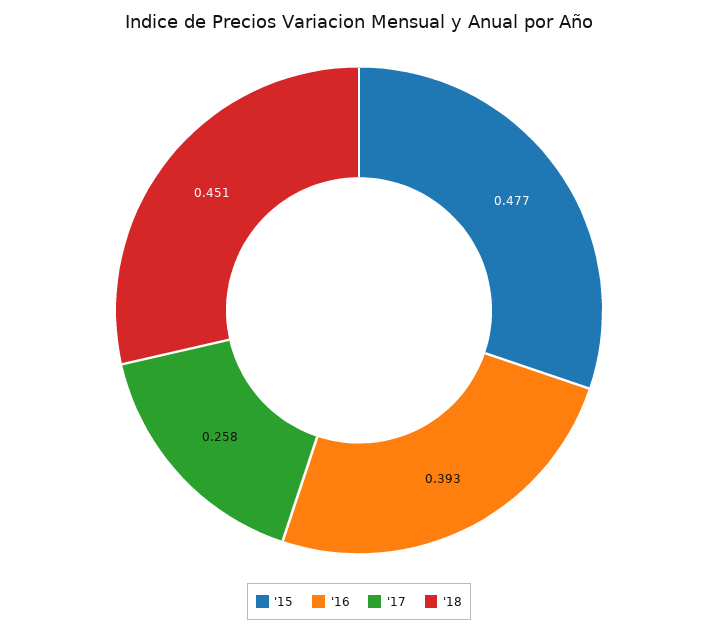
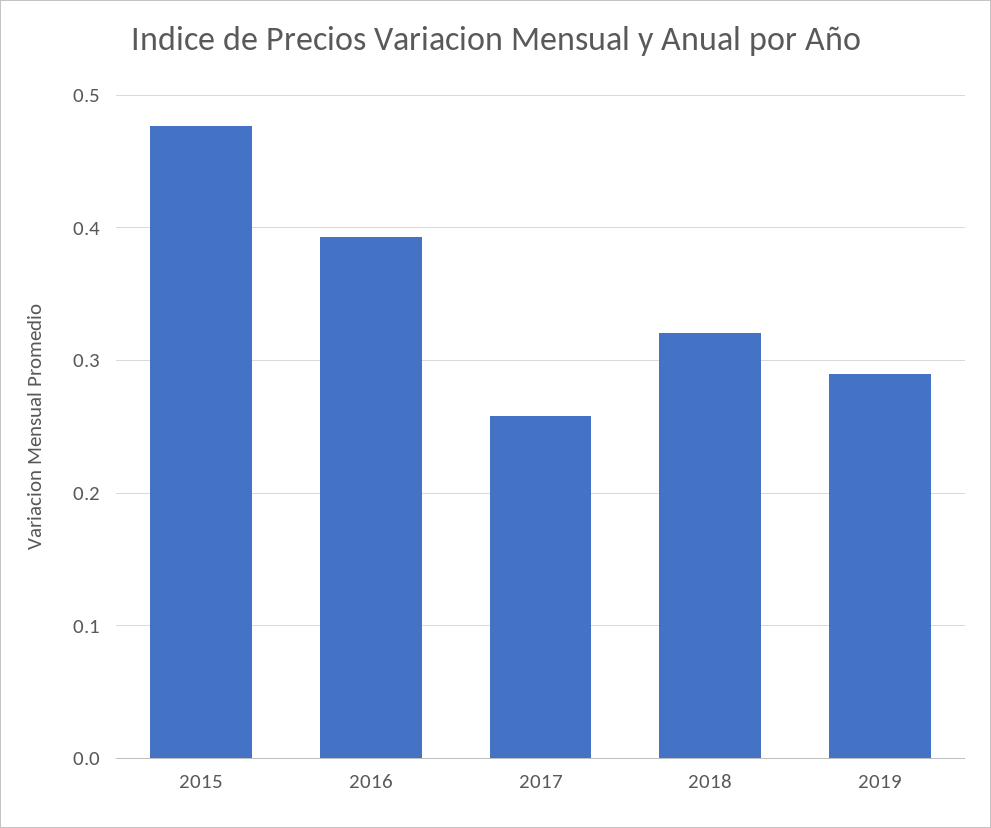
'18: 0.451 -> 0.32
2019: none -> 0.29

